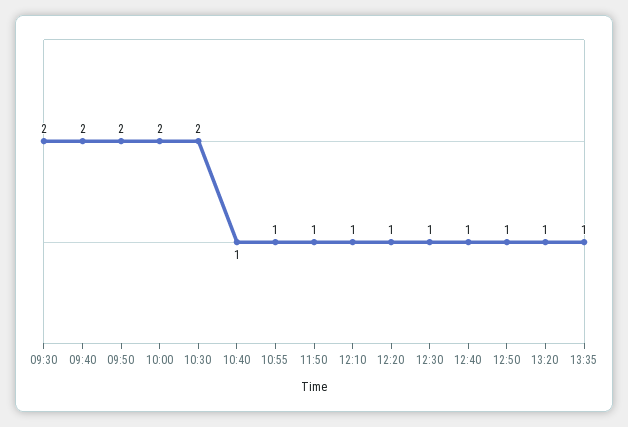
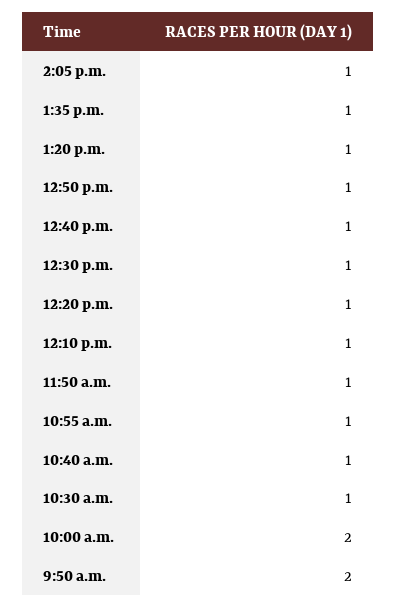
09:30: 2 -> none
09:40: 2 -> none
10:30: 2 -> 1
2:05 p.m.: none -> 1

